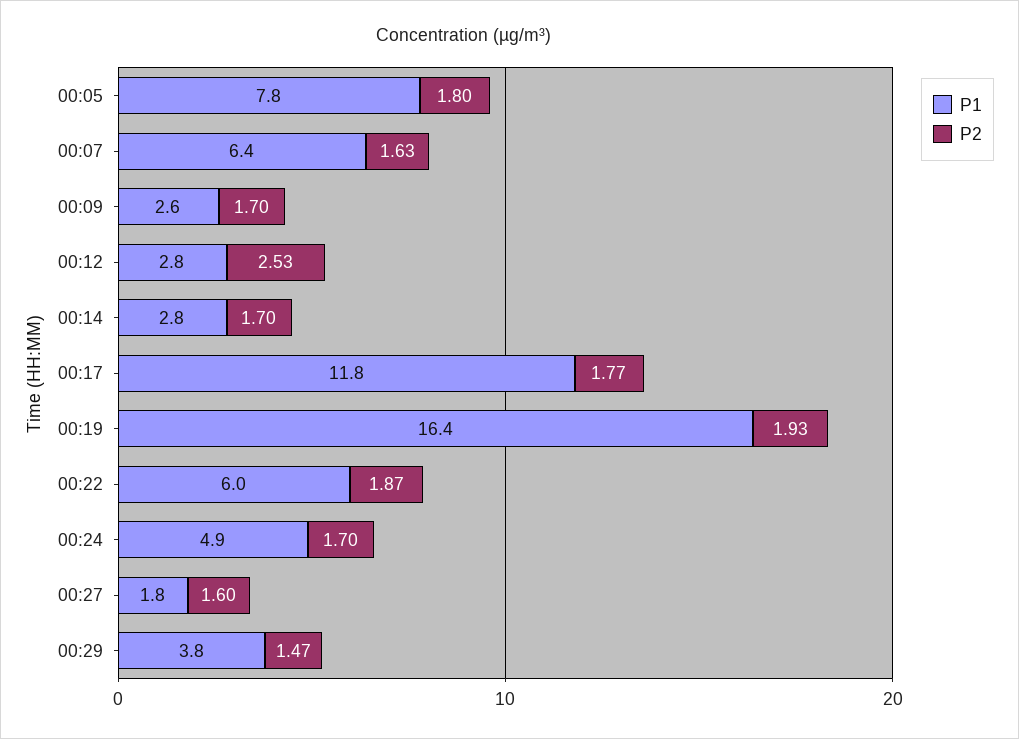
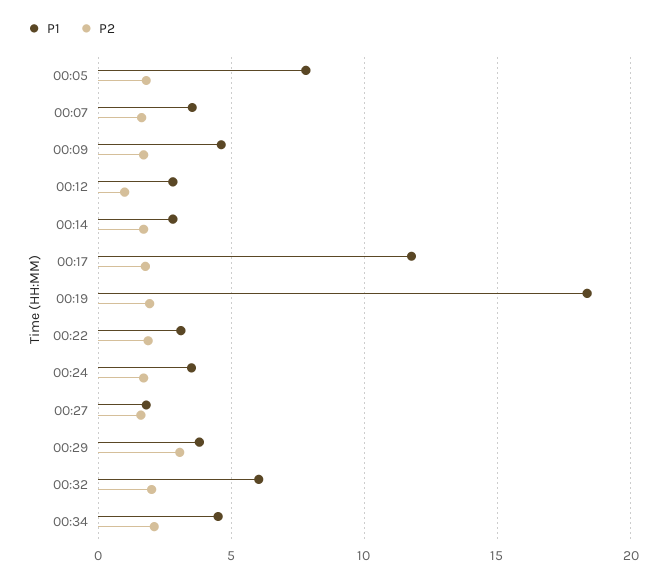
P1, 00:07: 6.4 -> 3.5
P1, 00:09: 2.6 -> 4.5
P2, 00:12: 2.53 -> 1
P1, 00:19: 16.4 -> 18.5
P1, 00:22: 6 -> 3
P1, 00:24: 4.9 -> 3.5
P2, 00:29: 1.47 -> 3
P1, 00:32: none -> 6
P2, 00:32: none -> 2
P1, 00:34: none -> 4.5
P2, 00:34: none -> 2

